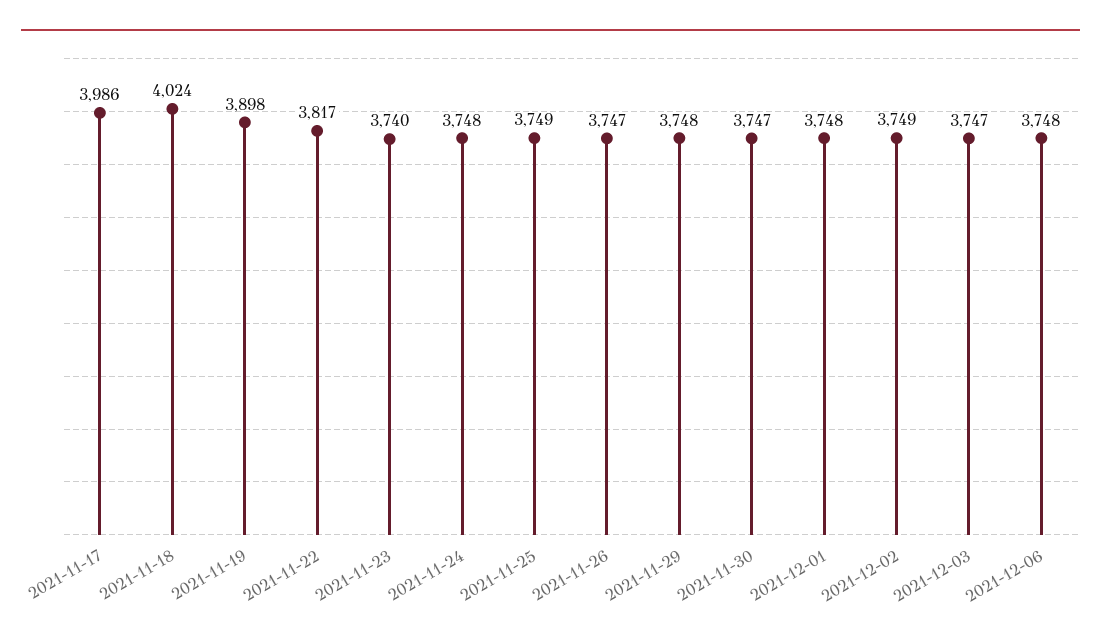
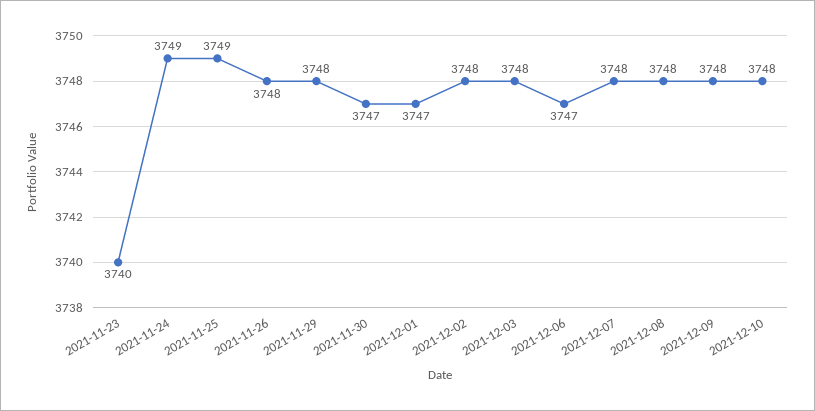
2021-11-17: 3986 -> none
2021-11-18: 4024 -> none
2021-11-19: 3898 -> none
2021-11-22: 3817 -> none
2021-11-24: 3748 -> 3749
2021-11-26: 3747 -> 3748
2021-12-01: 3748 -> 3747
2021-12-02: 3749 -> 3748
2021-12-03: 3747 -> 3748
2021-12-06: 3748 -> 3747
2021-12-07: none -> 3748
2021-12-08: none -> 3748
2021-12-09: none -> 3748
2021-12-10: none -> 3748

